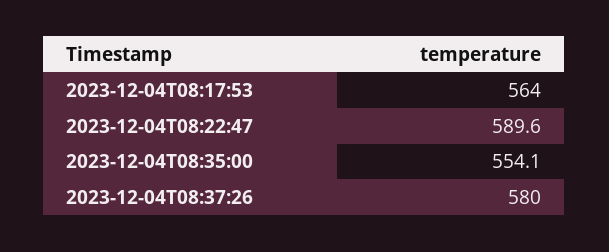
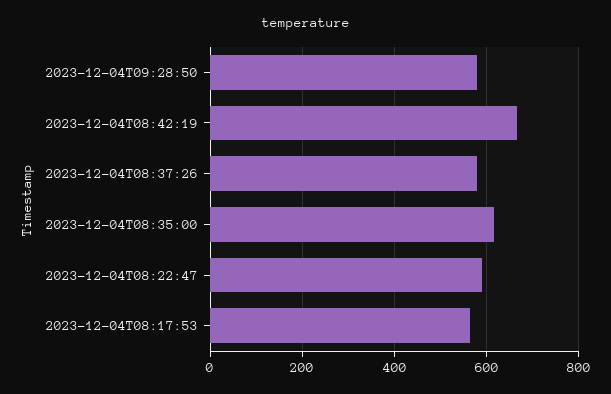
2023-12-04T08:35:00: 554.1 -> 620
2023-12-04T09:28:50: none -> 580
2023-12-04T08:42:19: none -> 660

